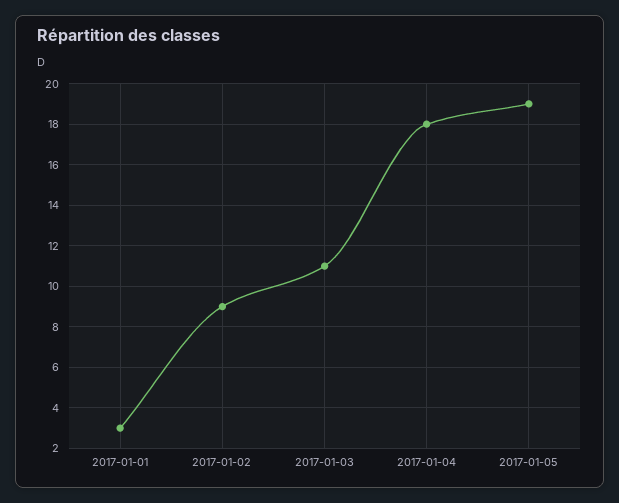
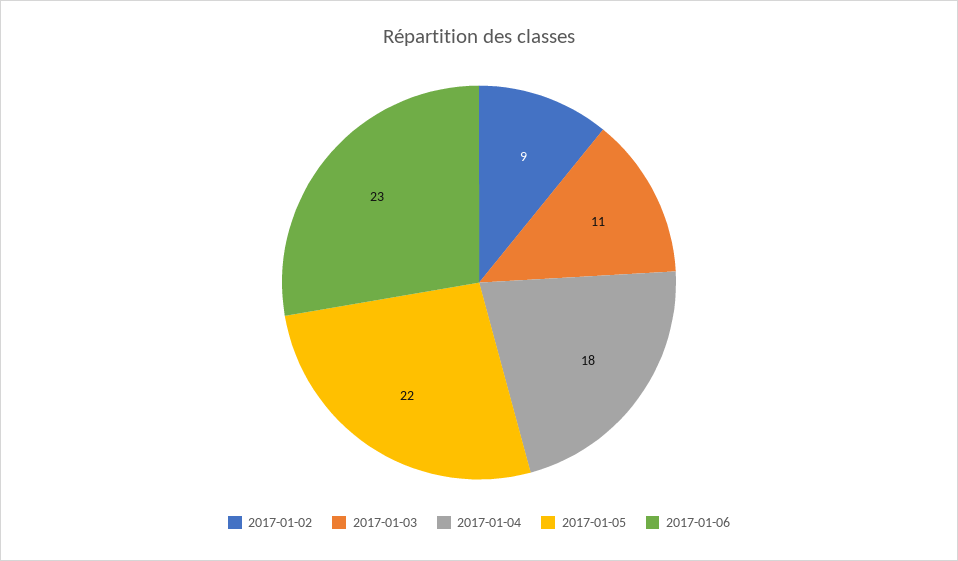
2017-01-01: 3 -> none
2017-01-05: 19 -> 22
2017-01-06: none -> 23

